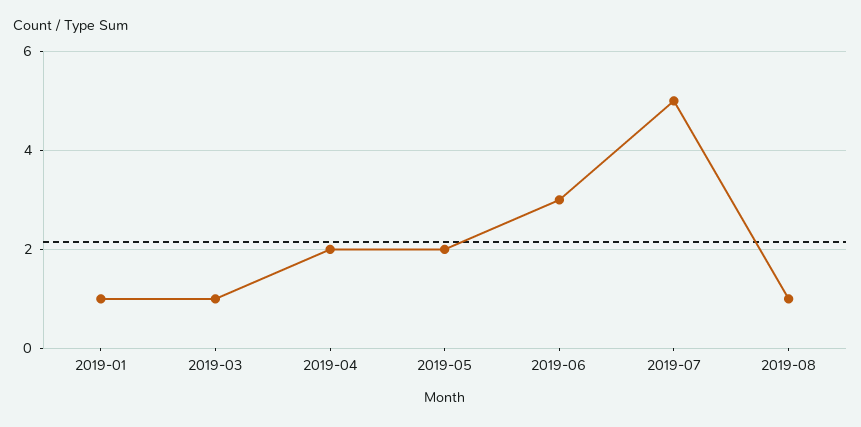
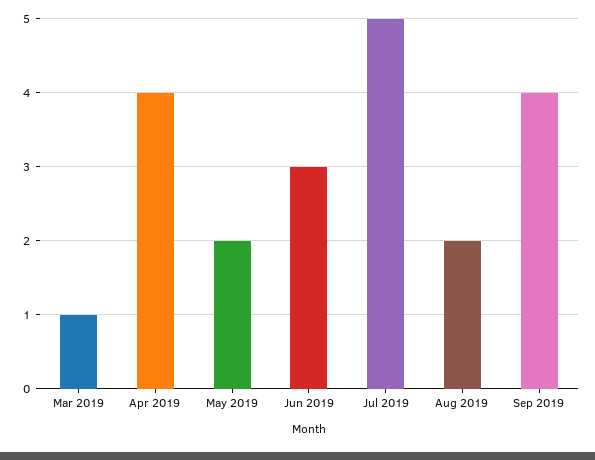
2019-01: 1 -> none
2019-04: 2 -> 4
2019-08: 1 -> 2
Sep 2019: none -> 4

